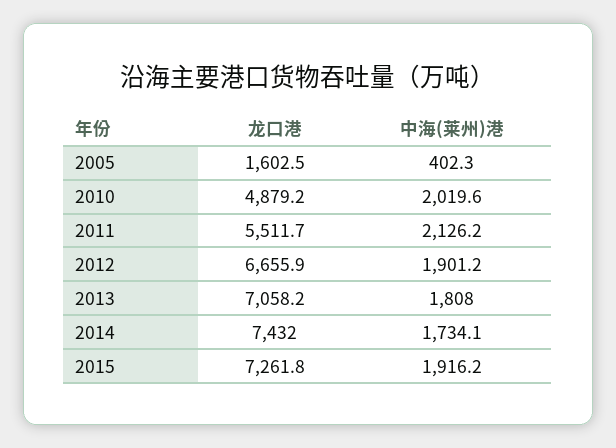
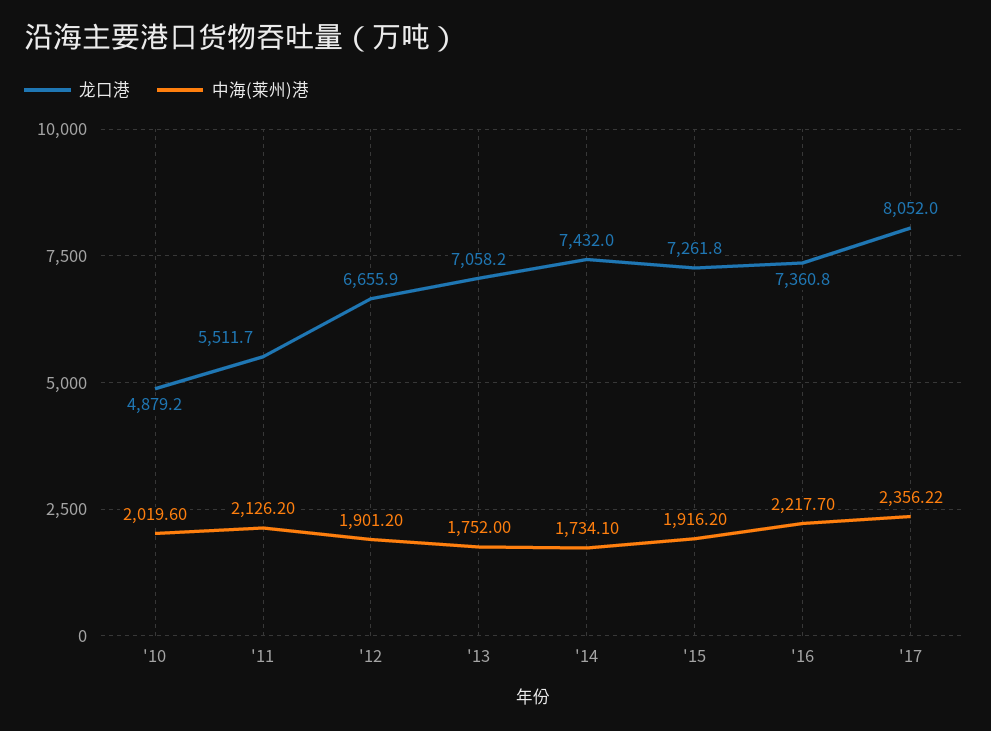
龙口港, 2005: 1602.5 -> none
中海(莱州)港, 2005: 402.3 -> none
中海(莱州)港, 2013: 1808 -> 1752
龙口港, '16: none -> 7360.8
中海(莱州)港, '16: none -> 2217.7
龙口港, '17: none -> 8052
中海(莱州)港, '17: none -> 2356.22

